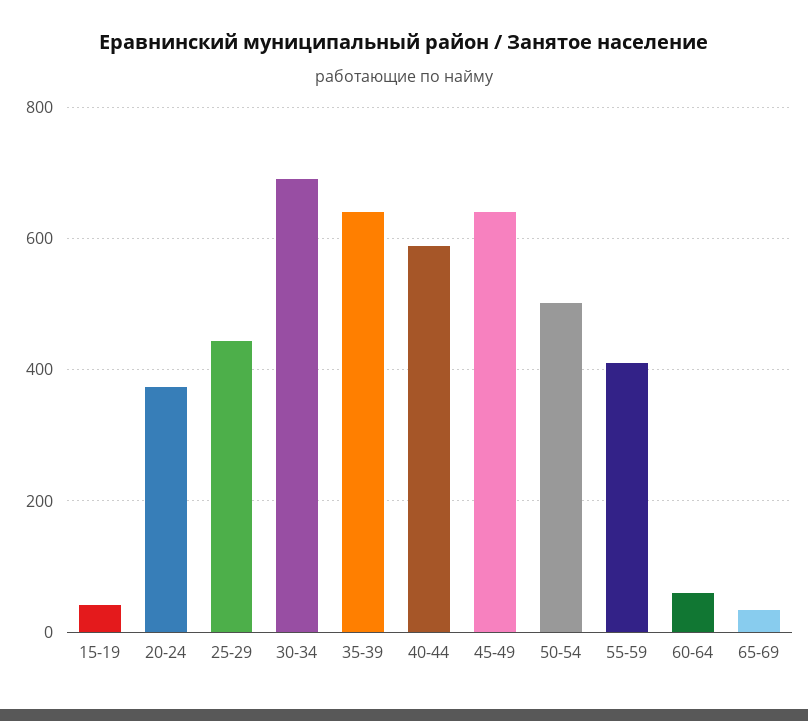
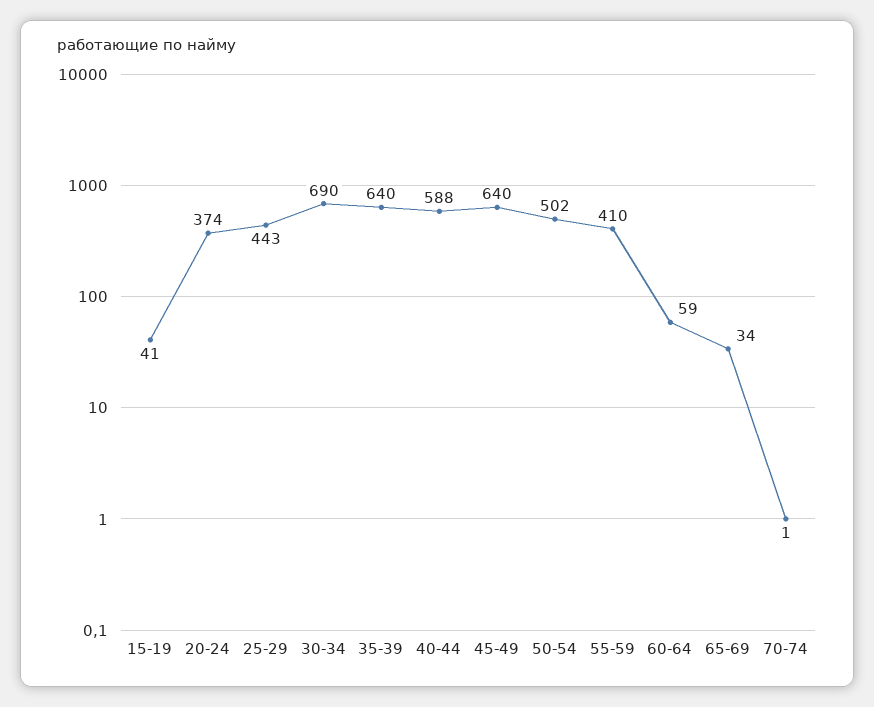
70-74: none -> 1

